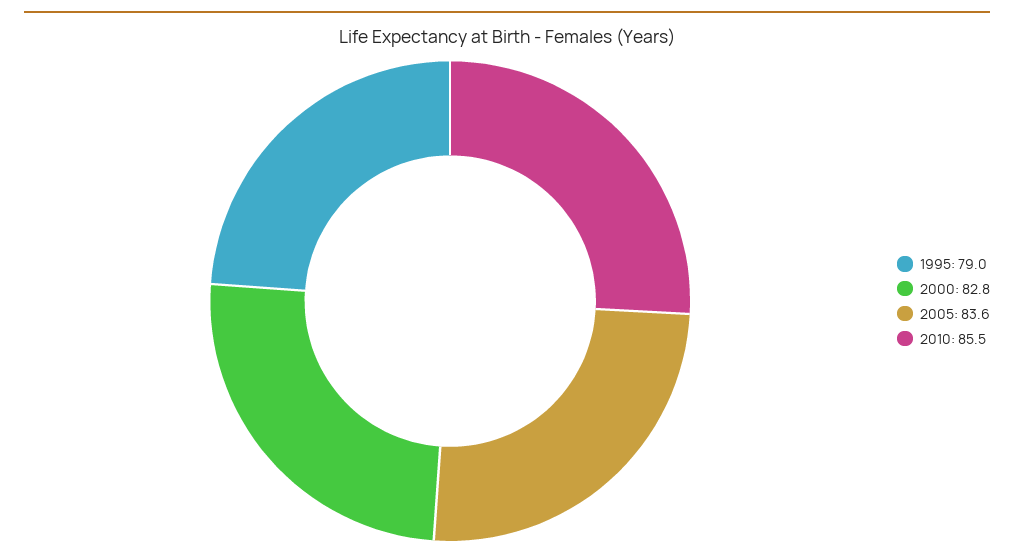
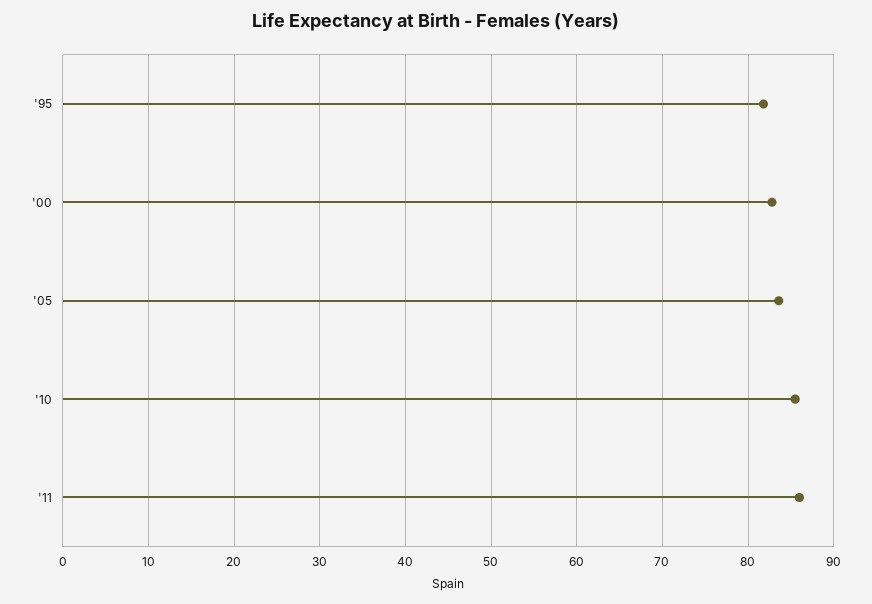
1995: 79 -> 82
'11: none -> 86

